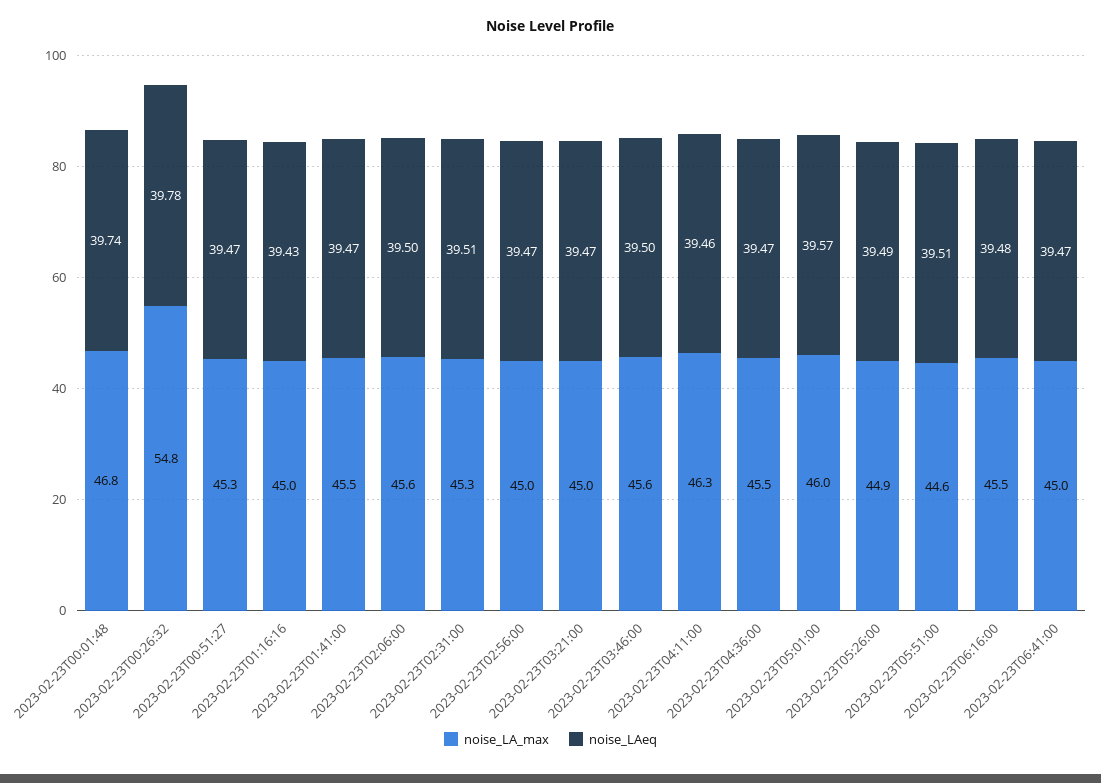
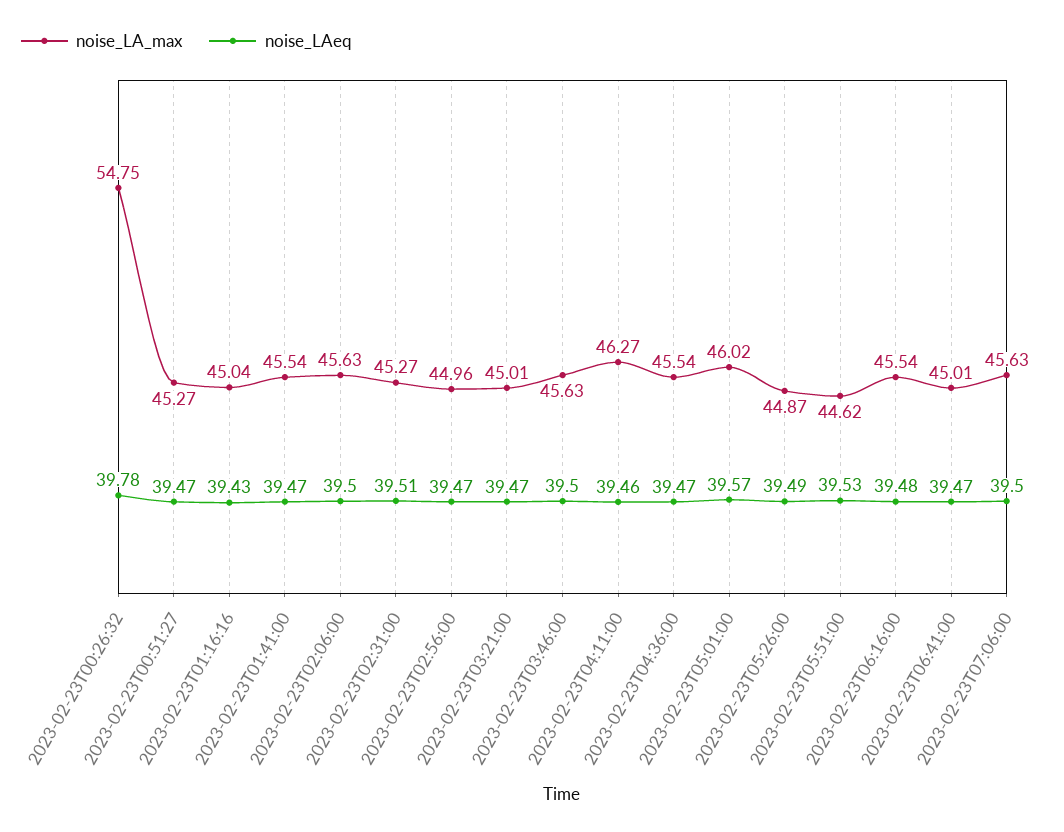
noise_LA_max, 2023-02-23T00:01:48: 46.8 -> none
noise_LAeq, 2023-02-23T00:01:48: 39.74 -> none
noise_LAeq, 2023-02-23T05:51:00: 39.51 -> 39.53
noise_LA_max, 2023-02-23T07:06:00: none -> 45.63
noise_LAeq, 2023-02-23T07:06:00: none -> 39.5

